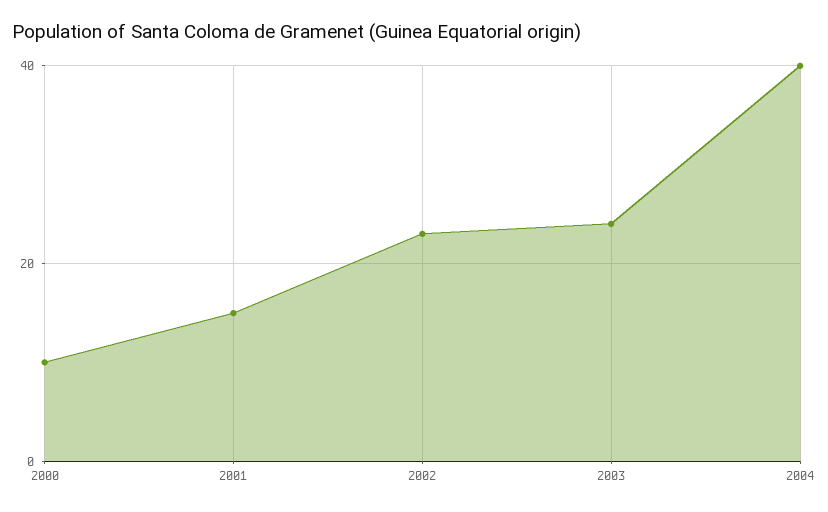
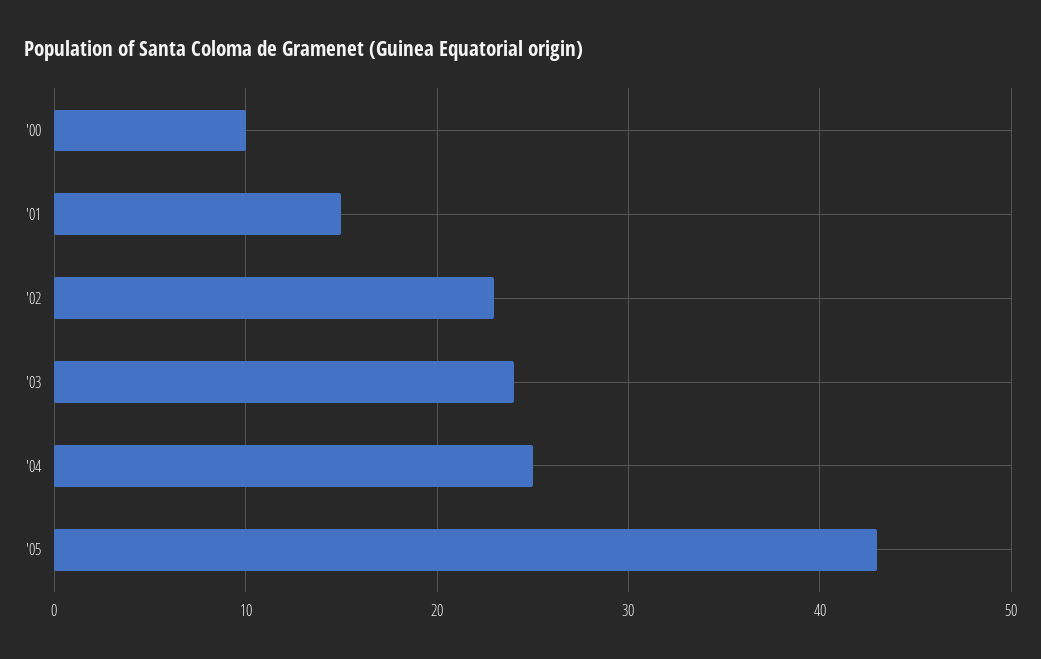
2004: 40 -> 25
'05: none -> 43

